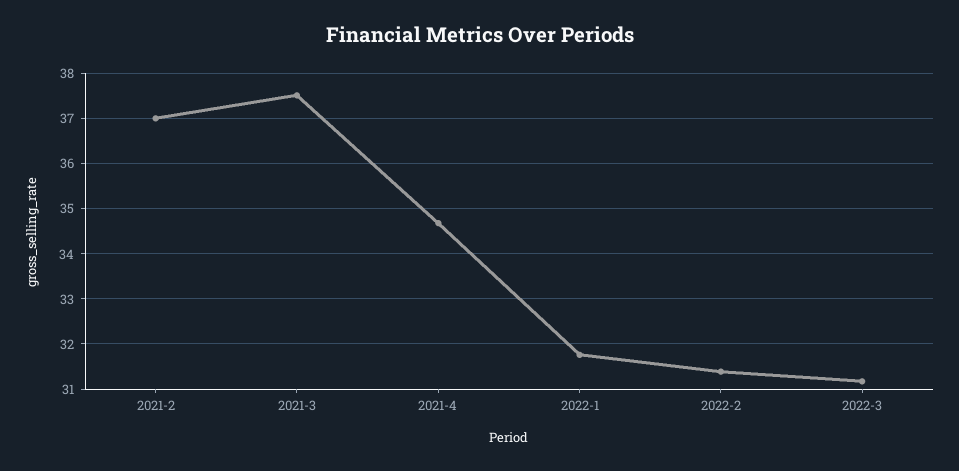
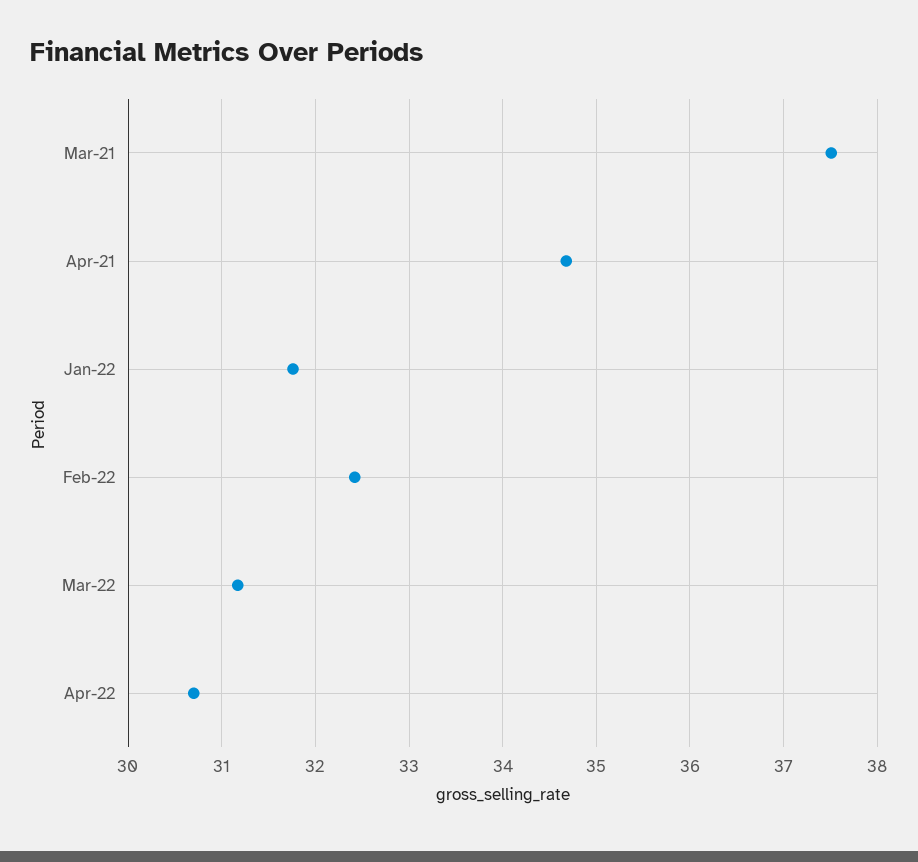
2021-2: 37 -> none
2022-2: 31.4 -> 32.4
Apr-22: none -> 30.7

